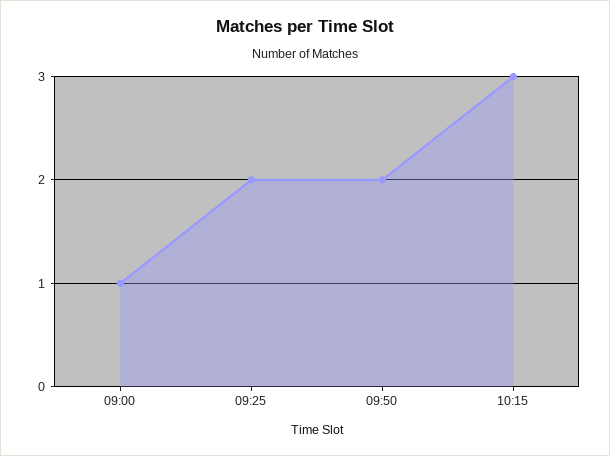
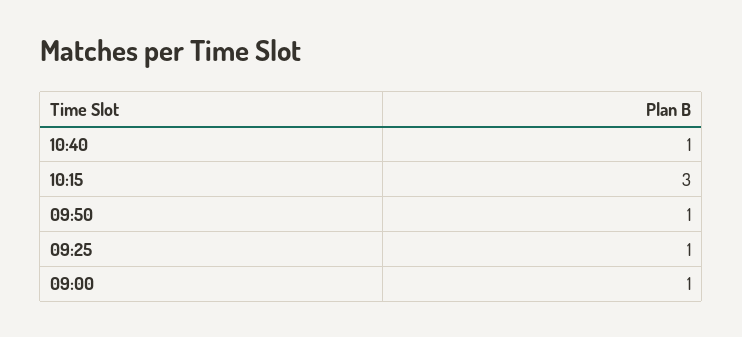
09:25: 2 -> 1
09:50: 2 -> 1
10:40: none -> 1

